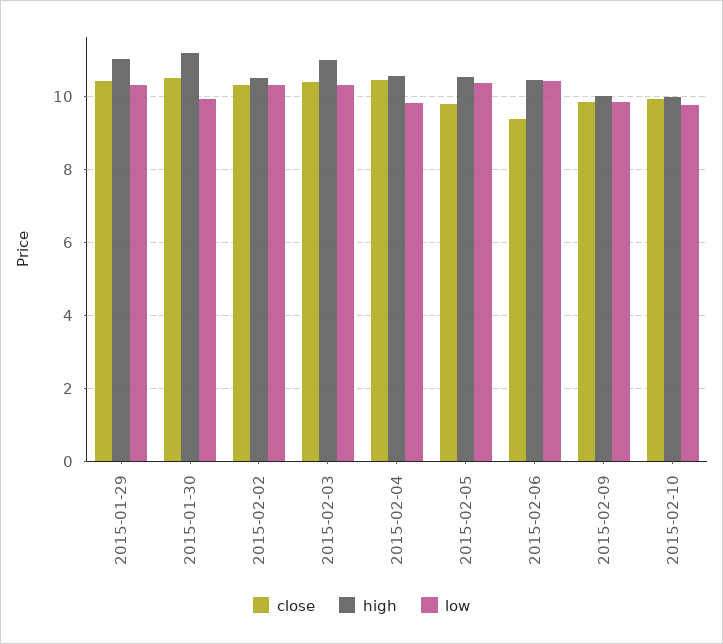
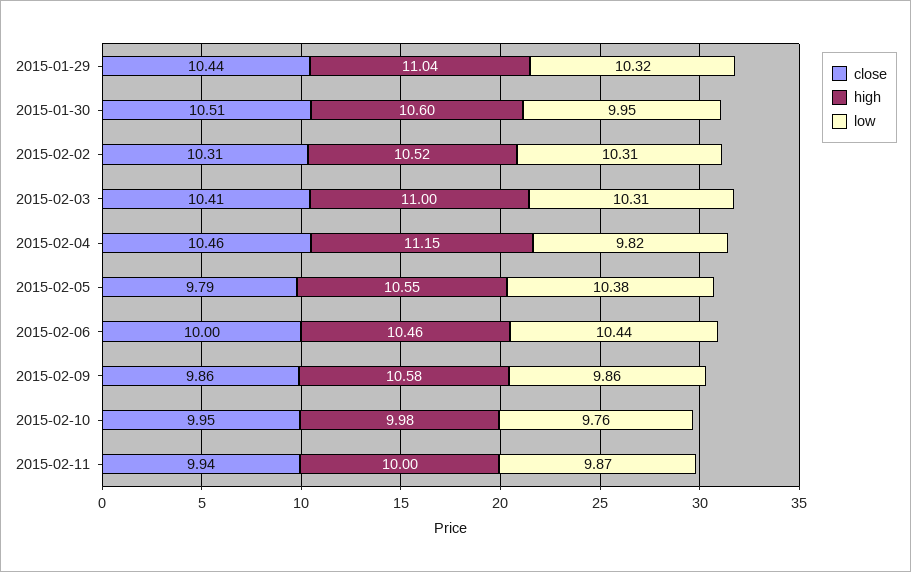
high, 2015-01-30: 11.2 -> 10.6
high, 2015-02-04: 10.6 -> 11.15
close, 2015-02-06: 9.4 -> 10
high, 2015-02-09: 10 -> 10.58
close, 2015-02-11: none -> 9.94
high, 2015-02-11: none -> 10
low, 2015-02-11: none -> 9.87

